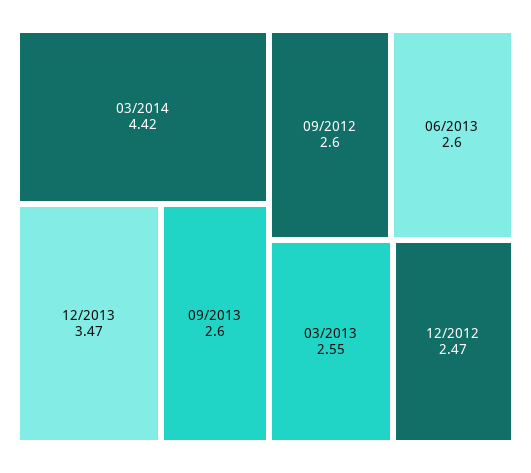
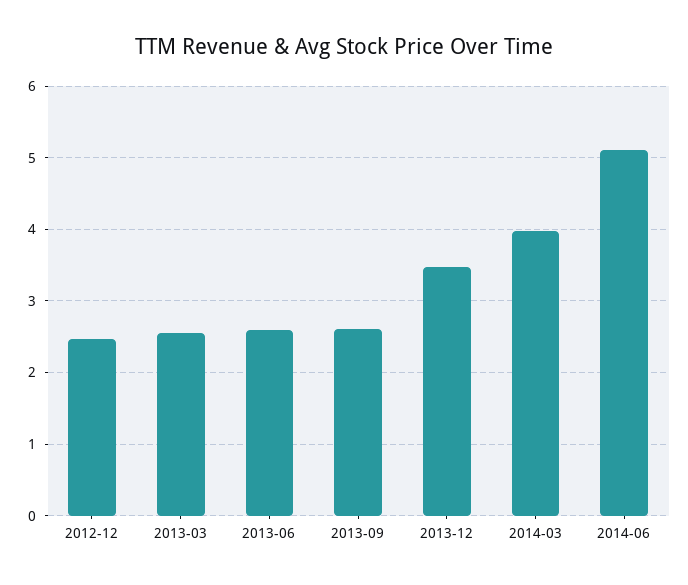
03/2014: 4.42 -> 4
09/2012: 2.6 -> none
2014-06: none -> 5.1

